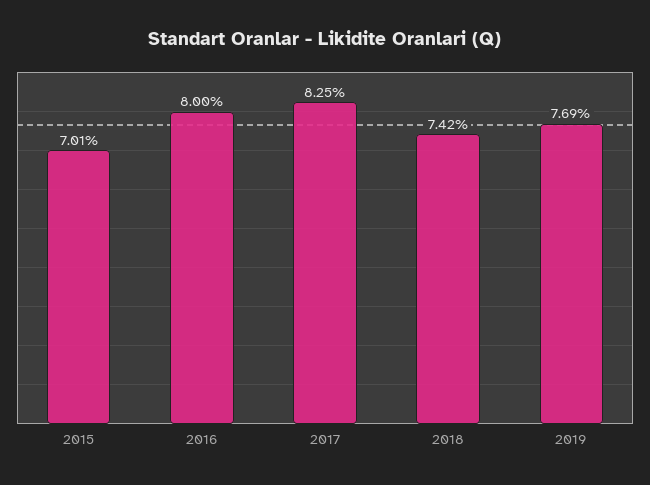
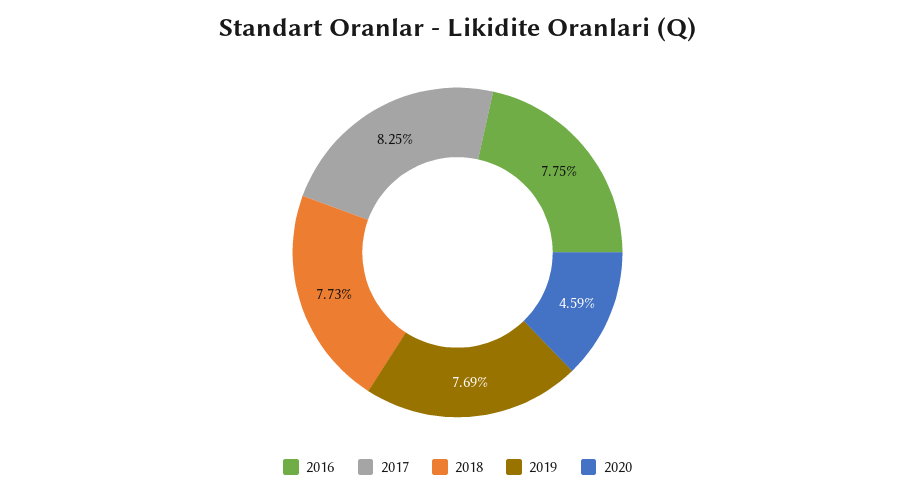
2015: 7.01 -> none
2016: 8 -> 7.75
2018: 7.42 -> 7.73
2020: none -> 4.59

